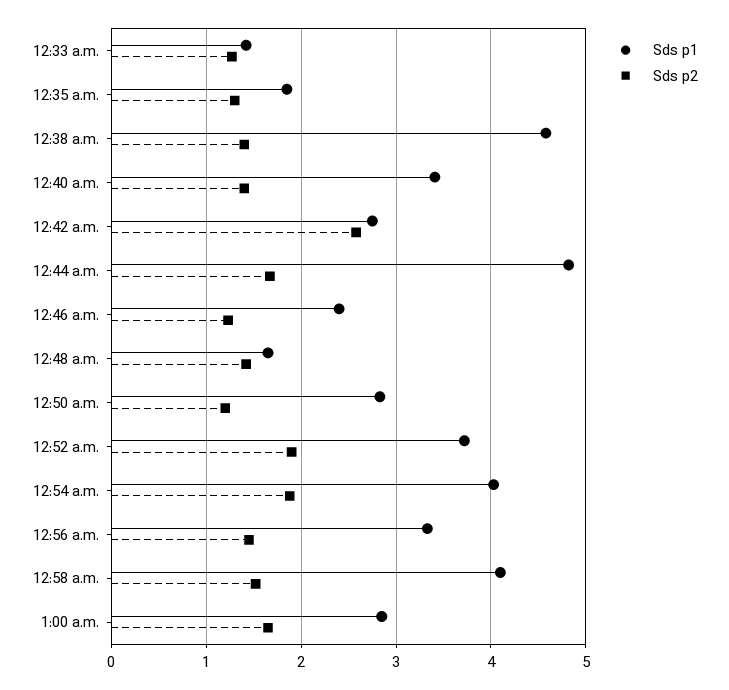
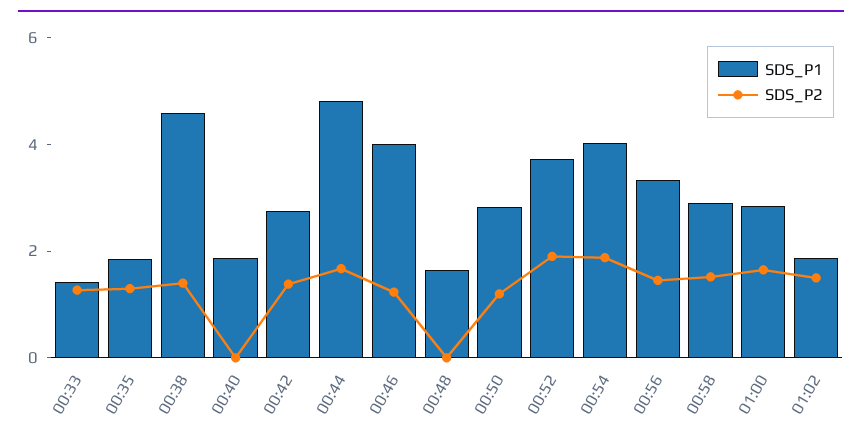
Sds p1, 12:40 a.m.: 3.4 -> 2
Sds p2, 12:40 a.m.: 1.4 -> 0
Sds p2, 12:42 a.m.: 2.6 -> 1.5
Sds p1, 12:46 a.m.: 2.4 -> 4
Sds p2, 12:48 a.m.: 1.4 -> 0
Sds p1, 12:58 a.m.: 4.1 -> 3
Sds p1, 01:02: none -> 2
Sds p2, 01:02: none -> 1.5

